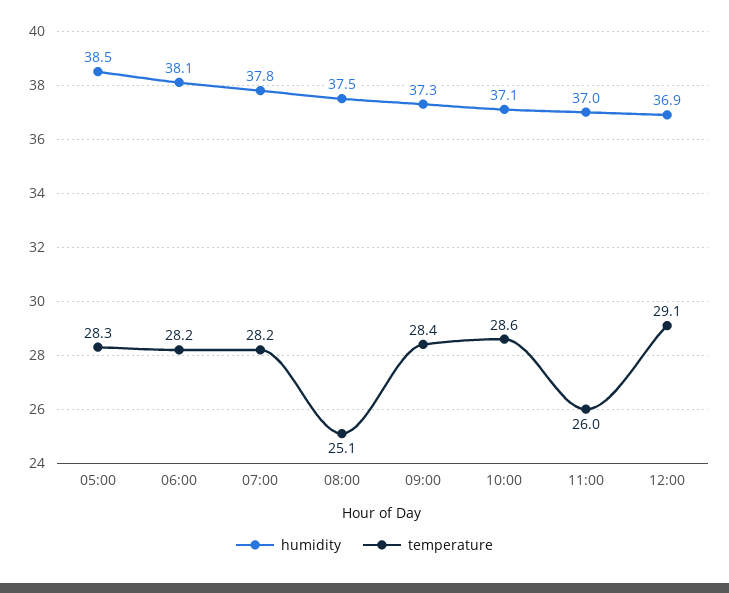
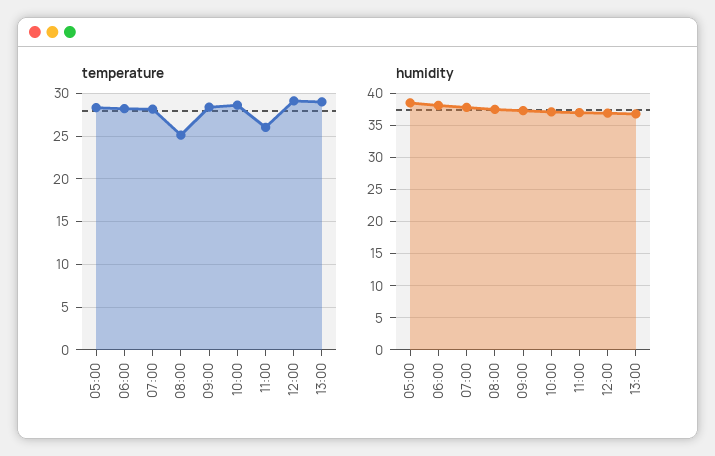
temperature, 13:00: none -> 29
humidity, 13:00: none -> 37

